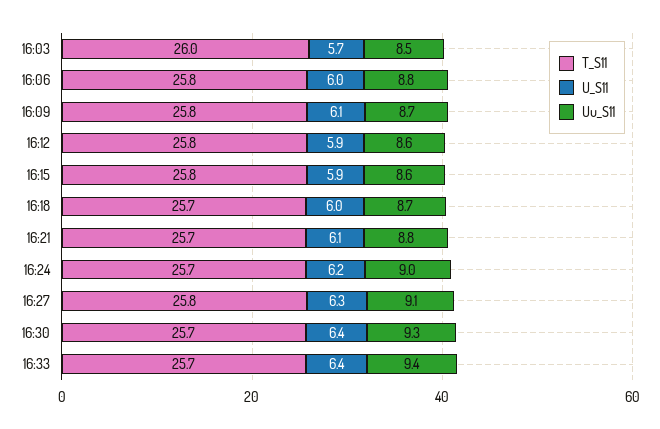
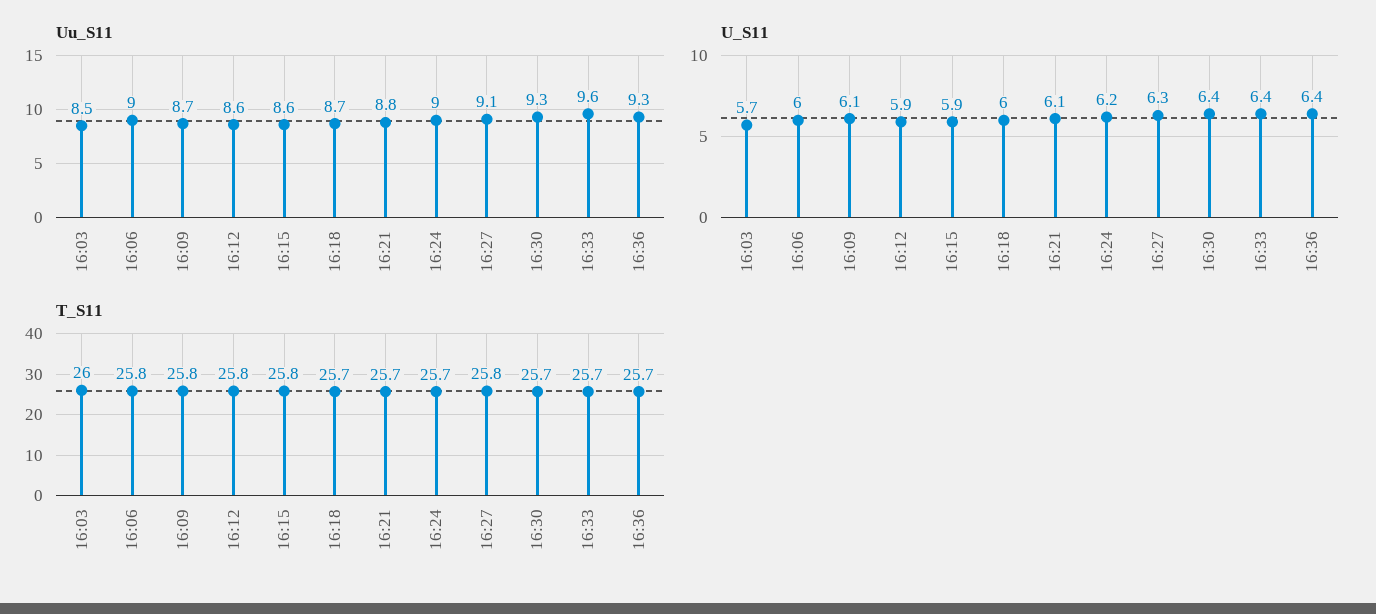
Uu_S11, 16:06: 8.8 -> 9
Uu_S11, 16:33: 9.4 -> 9.6
Uu_S11, 16:36: none -> 9.3
U_S11, 16:36: none -> 6.4
T_S11, 16:36: none -> 25.7

